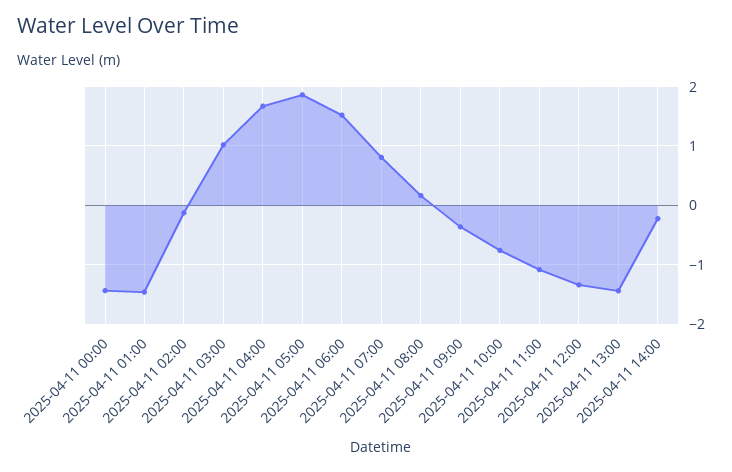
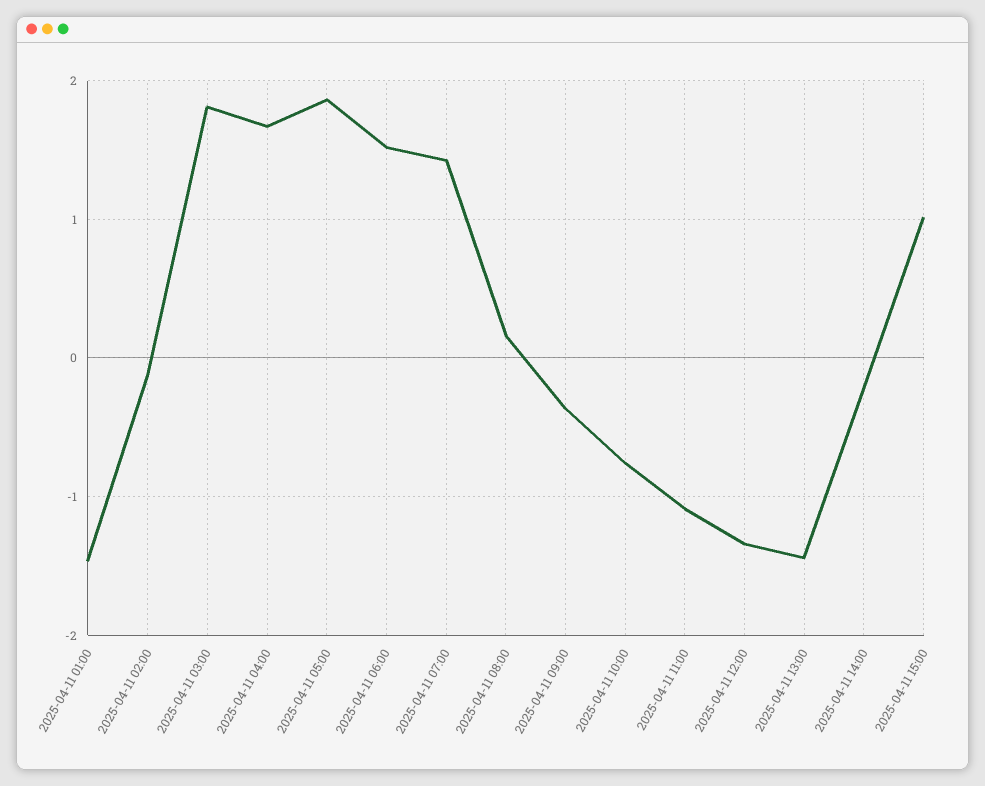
2025-04-11 00:00: -1.4 -> none
2025-04-11 03:00: 1 -> 1.8
2025-04-11 07:00: 0.8 -> 1.4
2025-04-11 15:00: none -> 1

